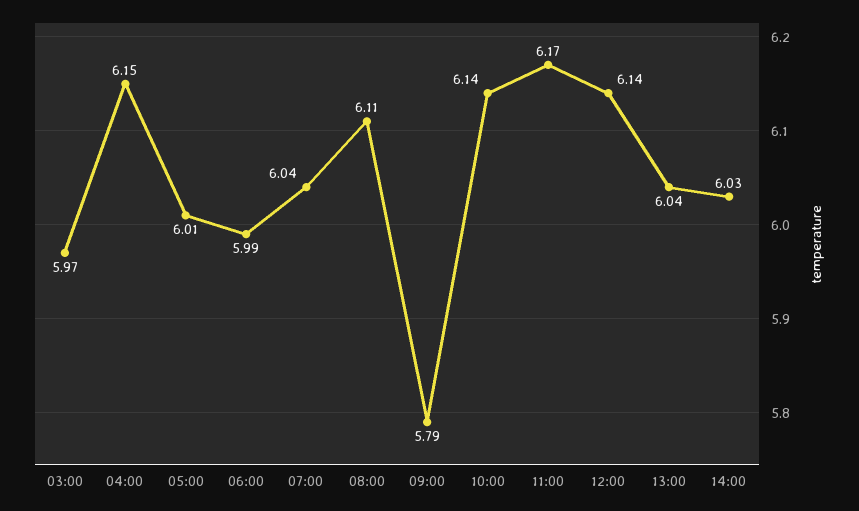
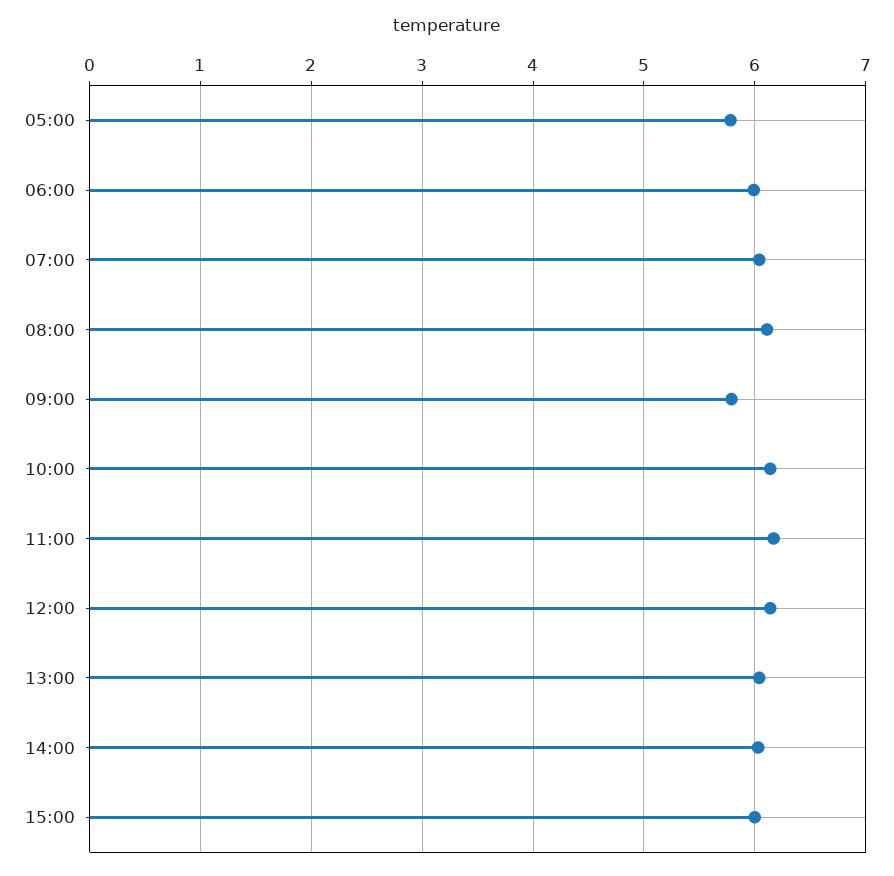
03:00: 5.97 -> none
04:00: 6.15 -> none
05:00: 6.01 -> 5.8
15:00: none -> 6

